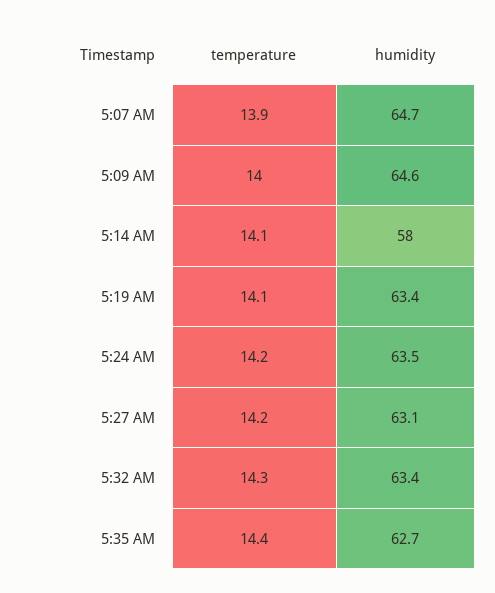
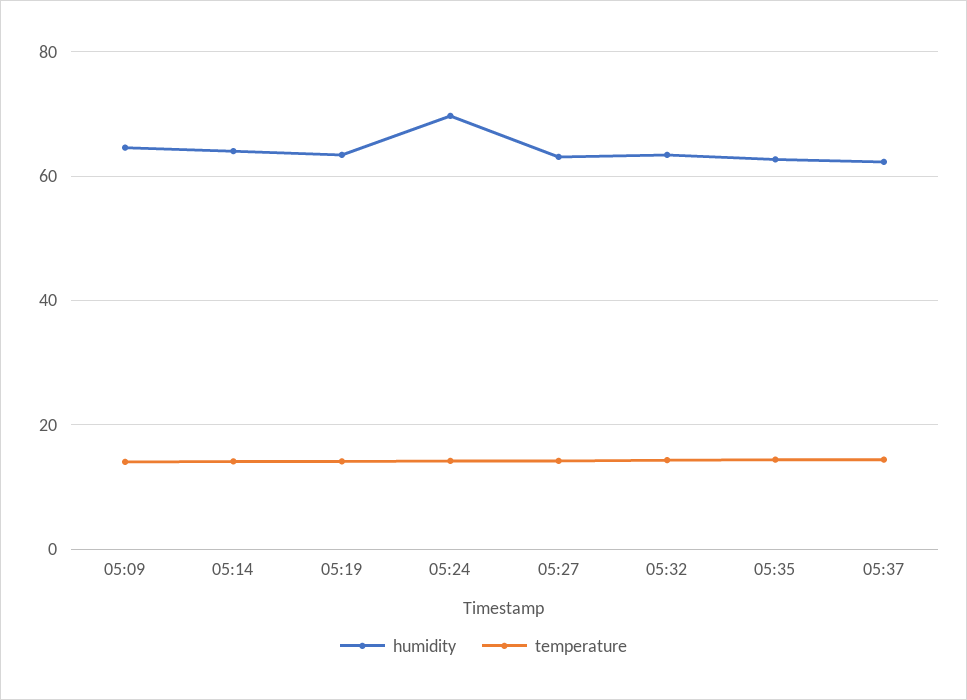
temperature, 5:07 AM: 13.9 -> none
humidity, 5:07 AM: 64.7 -> none
humidity, 5:14 AM: 58 -> 64
humidity, 5:24 AM: 63.5 -> 70
humidity, 05:37: none -> 62
temperature, 05:37: none -> 14

